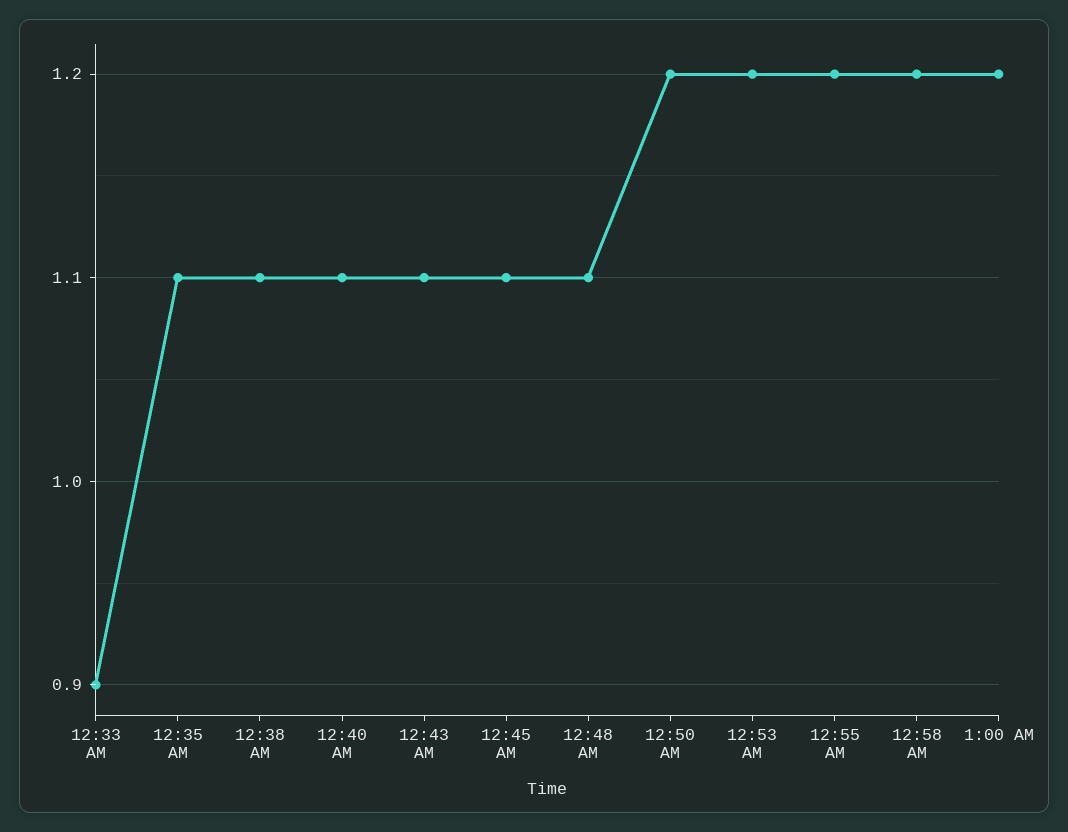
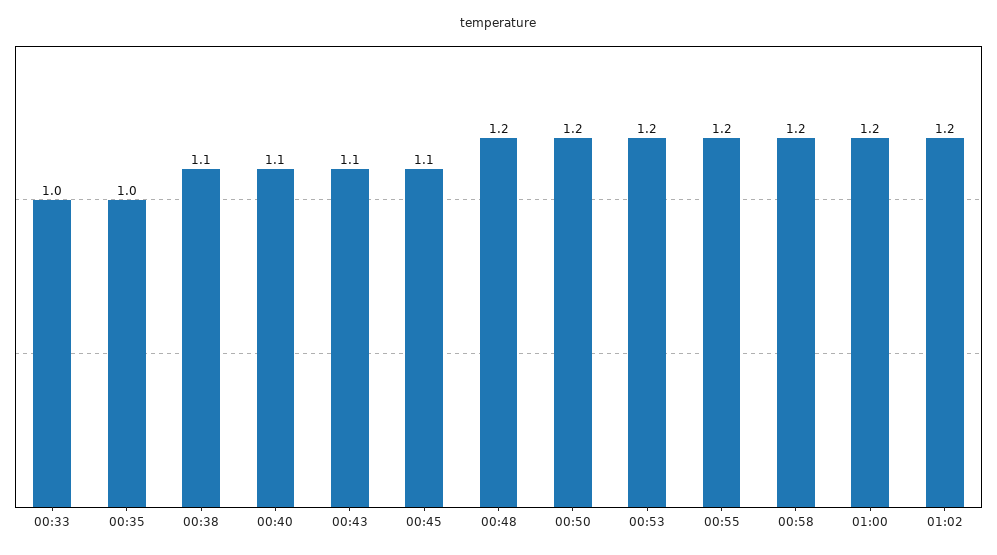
12:33 AM: 0.9 -> 1
12:35 AM: 1.1 -> 1
12:48 AM: 1.1 -> 1.2
01:02: none -> 1.2

